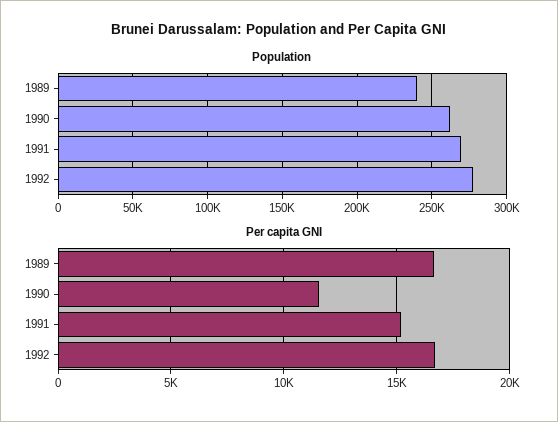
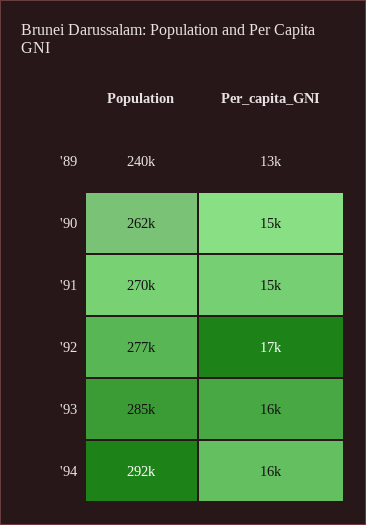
Per capita GNI, 1989: 16500 -> 13000
Per capita GNI, 1990: 11500 -> 15000
Population, '93: none -> 285000
Per capita GNI, '93: none -> 16000
Population, '94: none -> 292000
Per capita GNI, '94: none -> 16000

